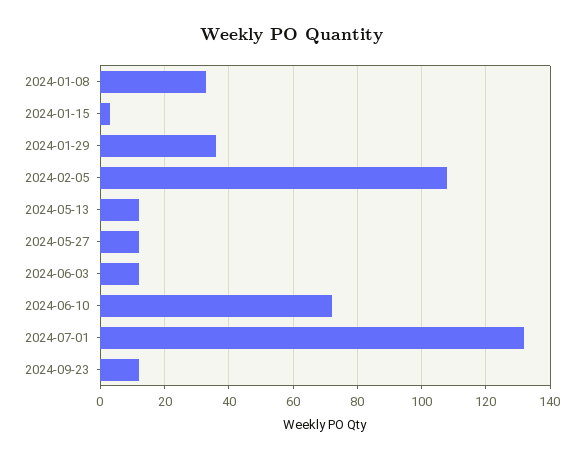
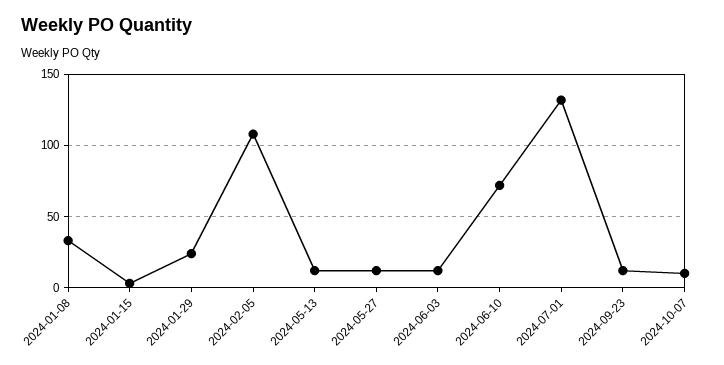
2024-01-29: 35 -> 25
2024-10-07: none -> 10

